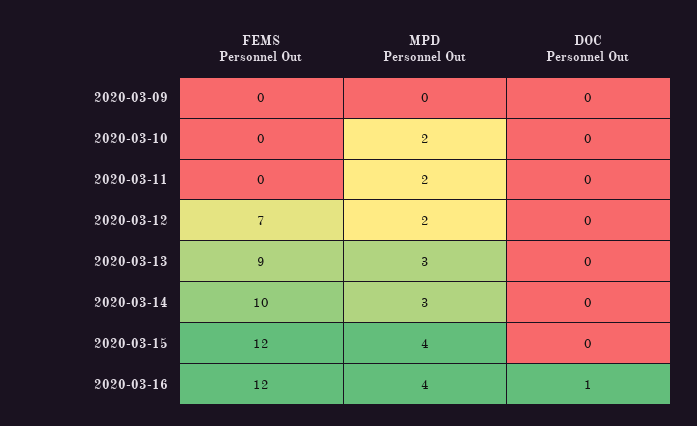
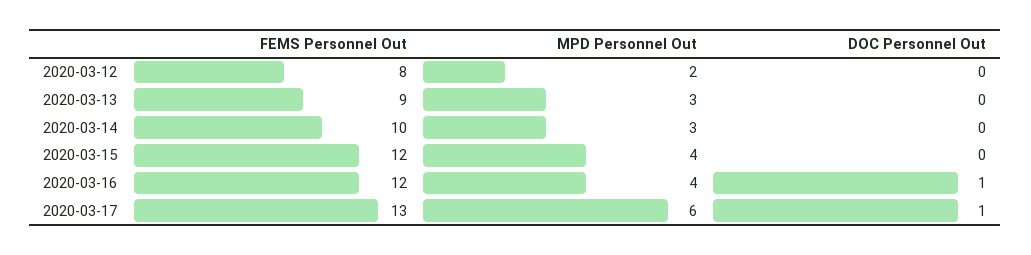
FEMS Personnel Out, 2020-03-09: 0 -> none
MPD Personnel Out, 2020-03-09: 0 -> none
DOC Personnel Out, 2020-03-09: 0 -> none
FEMS Personnel Out, 2020-03-10: 0 -> none
MPD Personnel Out, 2020-03-10: 2 -> none
DOC Personnel Out, 2020-03-10: 0 -> none
FEMS Personnel Out, 2020-03-11: 0 -> none
MPD Personnel Out, 2020-03-11: 2 -> none
DOC Personnel Out, 2020-03-11: 0 -> none
FEMS Personnel Out, 2020-03-12: 7 -> 8
FEMS Personnel Out, 2020-03-17: none -> 13
MPD Personnel Out, 2020-03-17: none -> 6
DOC Personnel Out, 2020-03-17: none -> 1

